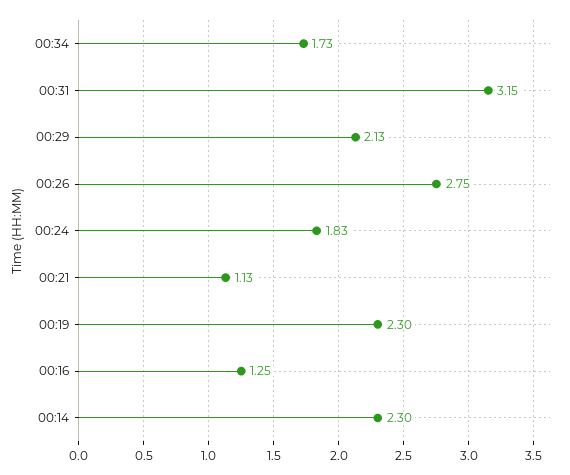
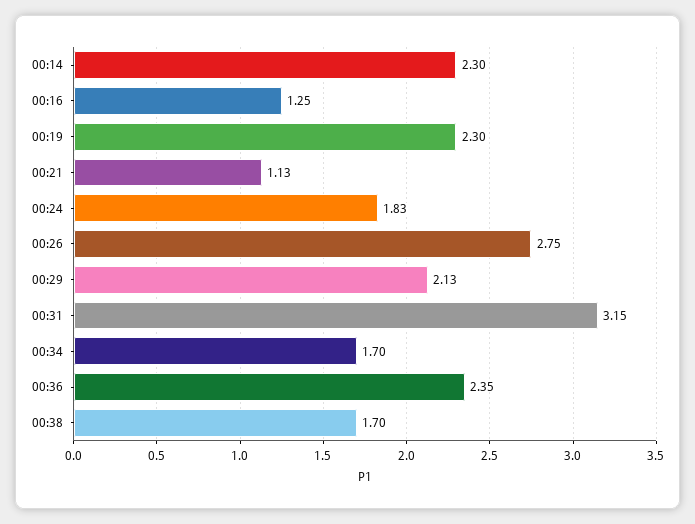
00:34: 1.73 -> 1.7
00:36: none -> 2.35
00:38: none -> 1.7

